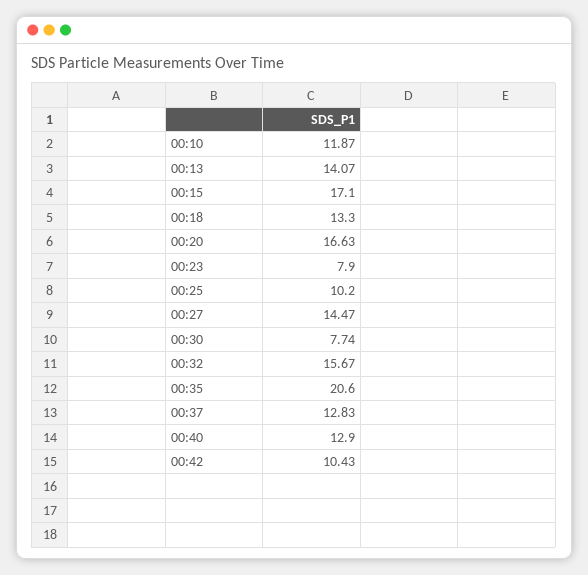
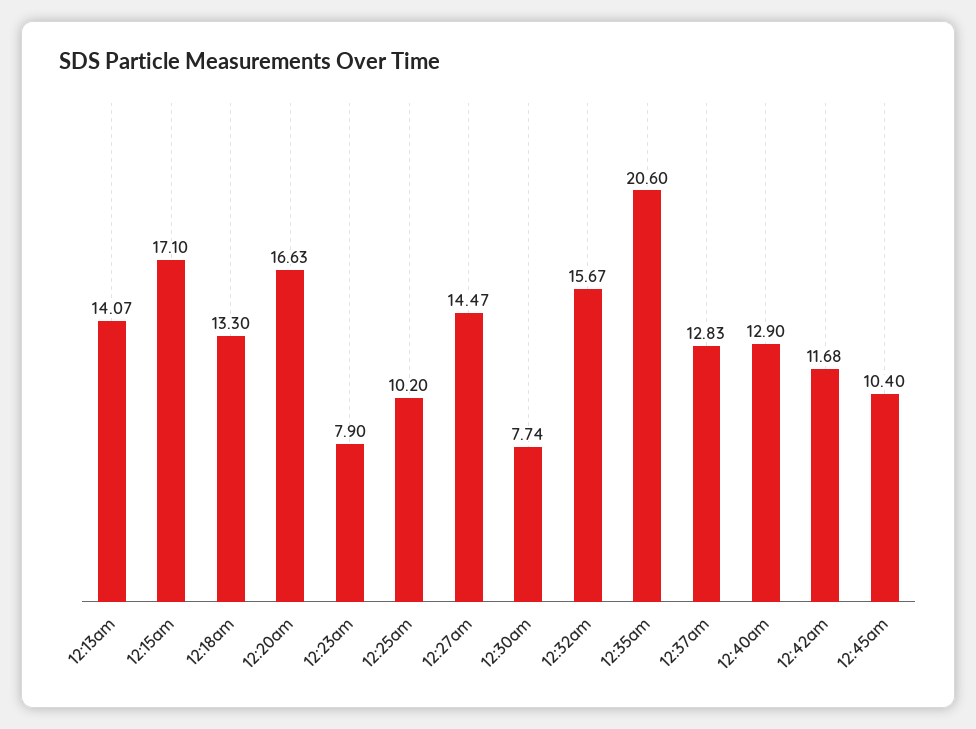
00:10: 11.87 -> none
00:42: 10.43 -> 11.68
12:45am: none -> 10.4

